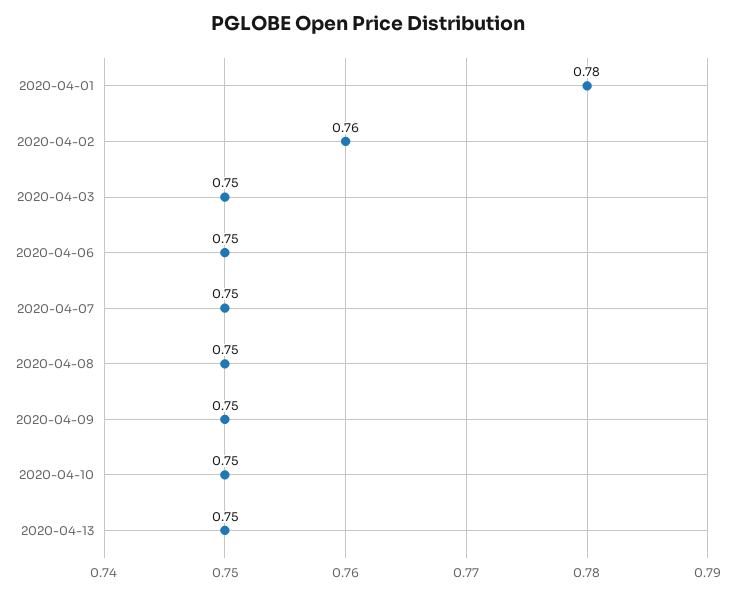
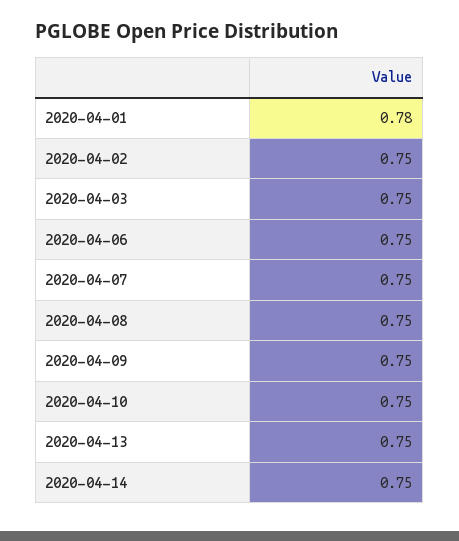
2020-04-02: 0.76 -> 0.75
2020-04-14: none -> 0.75

